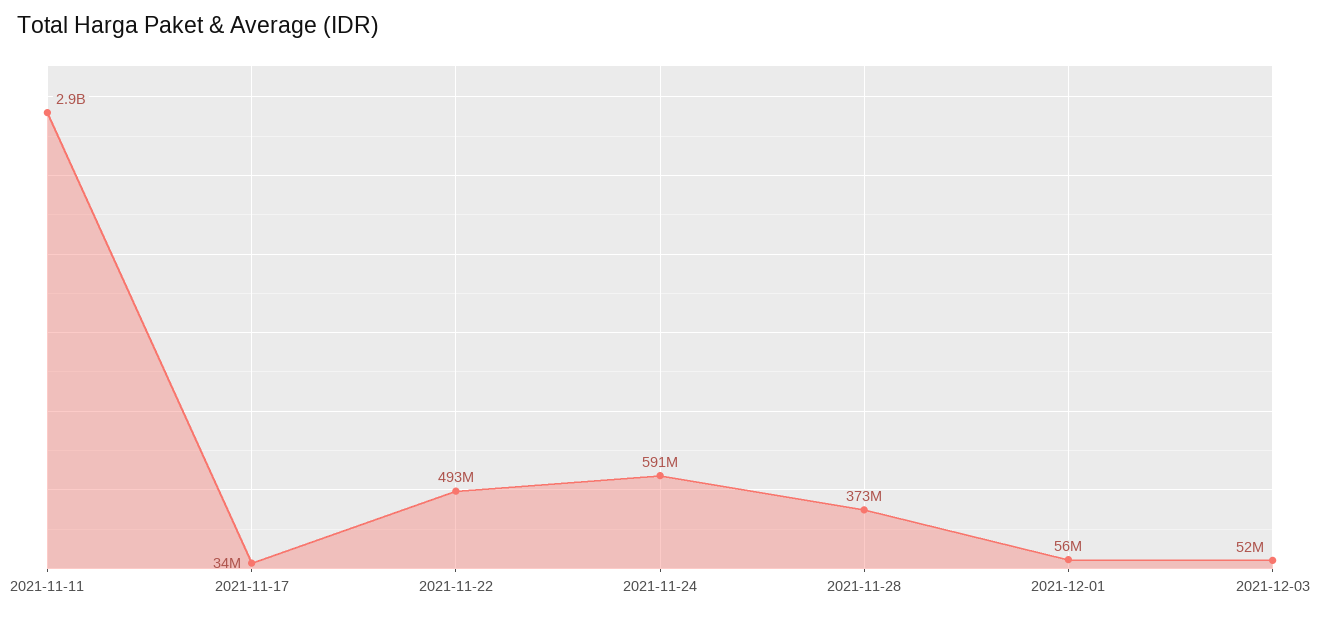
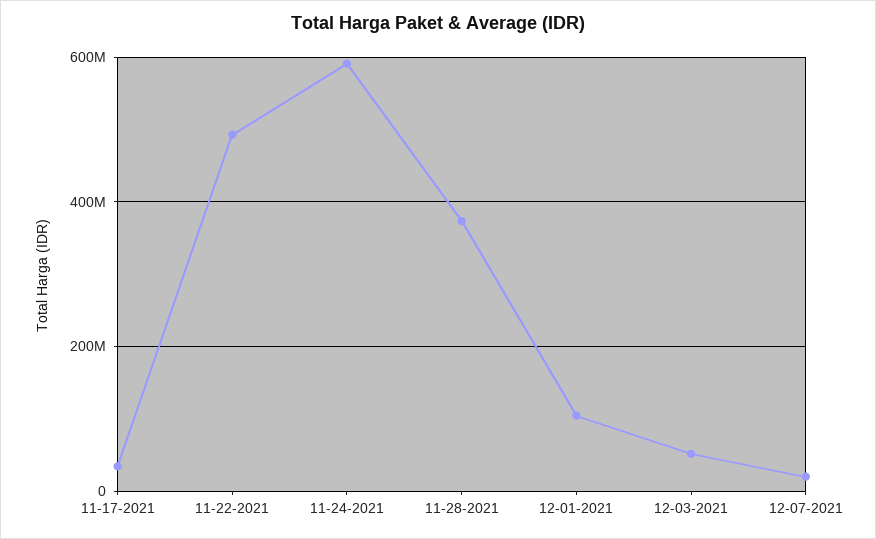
2021-11-11: 2900000000 -> none
2021-12-01: 56000000 -> 100000000
12-07-2021: none -> 20000000

